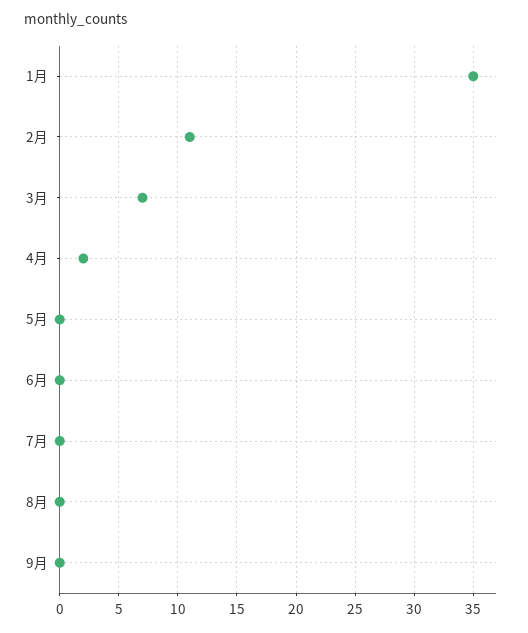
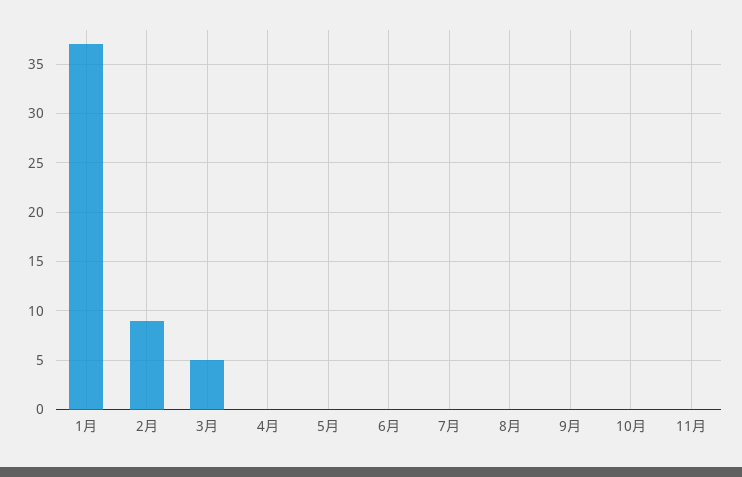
1月: 35 -> 37
2月: 11 -> 9
3月: 7 -> 5
4月: 2 -> 0
10月: none -> 0
11月: none -> 0

